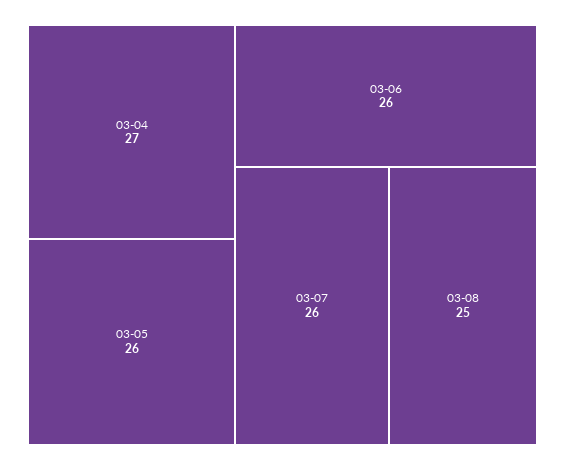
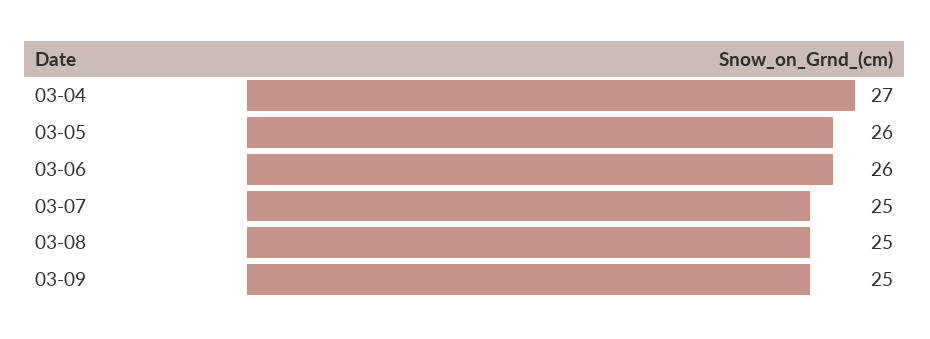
03-07: 26 -> 25
03-09: none -> 25

